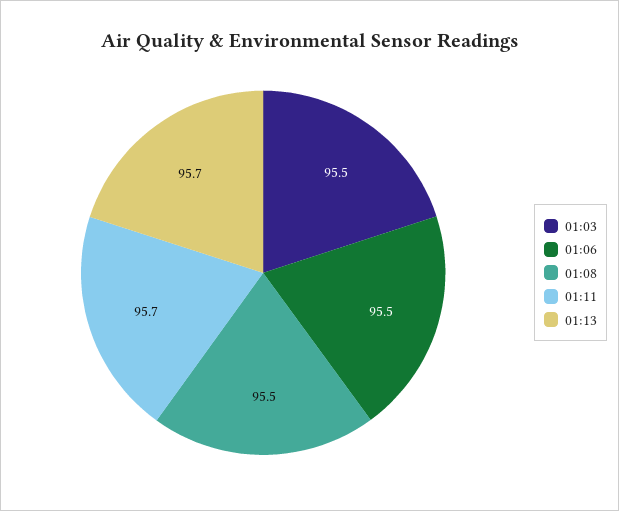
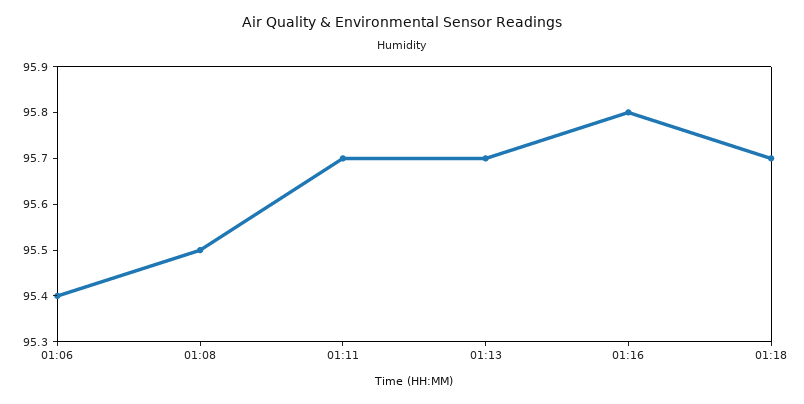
01:03: 95.5 -> none
01:06: 95.5 -> 95.4
01:16: none -> 95.8
01:18: none -> 95.7

